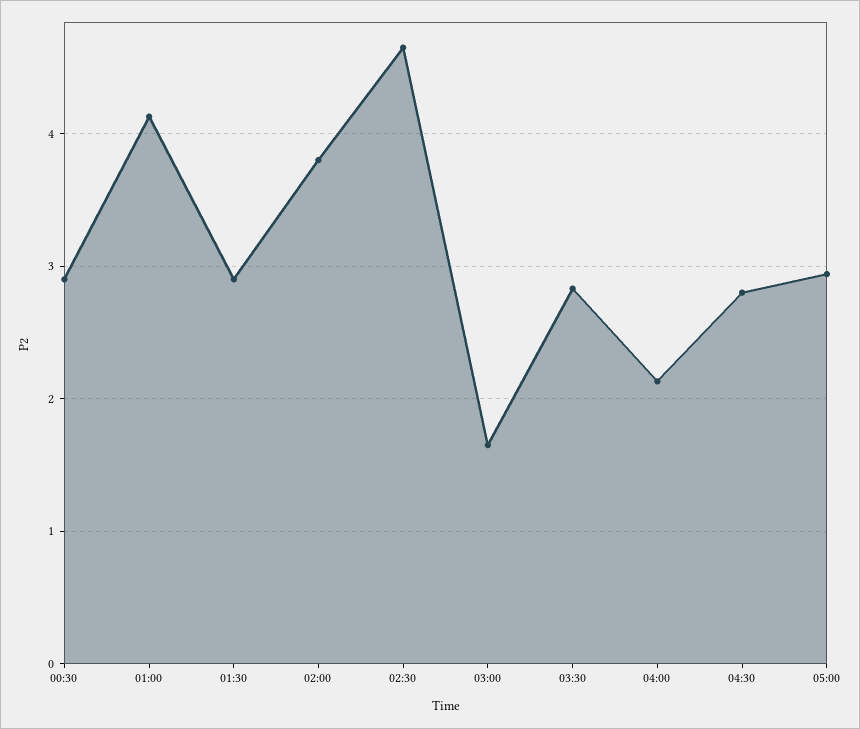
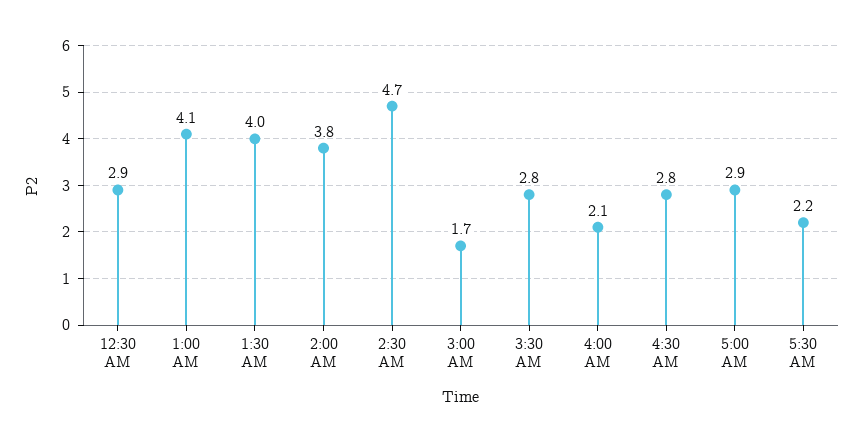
01:30: 2.9 -> 4
5:30 AM: none -> 2.2

